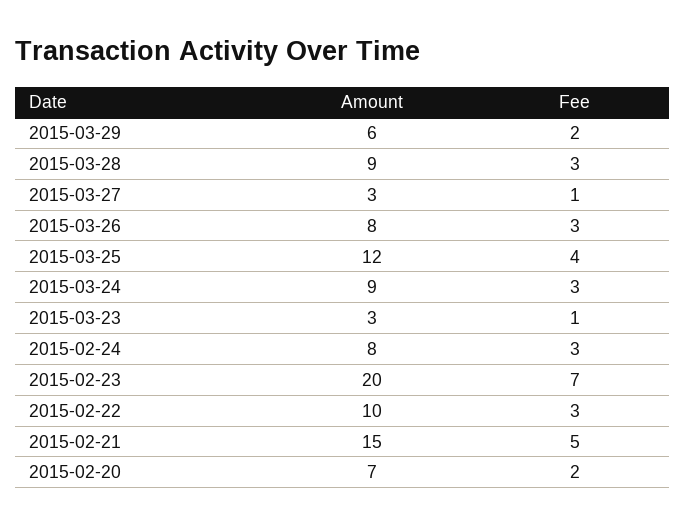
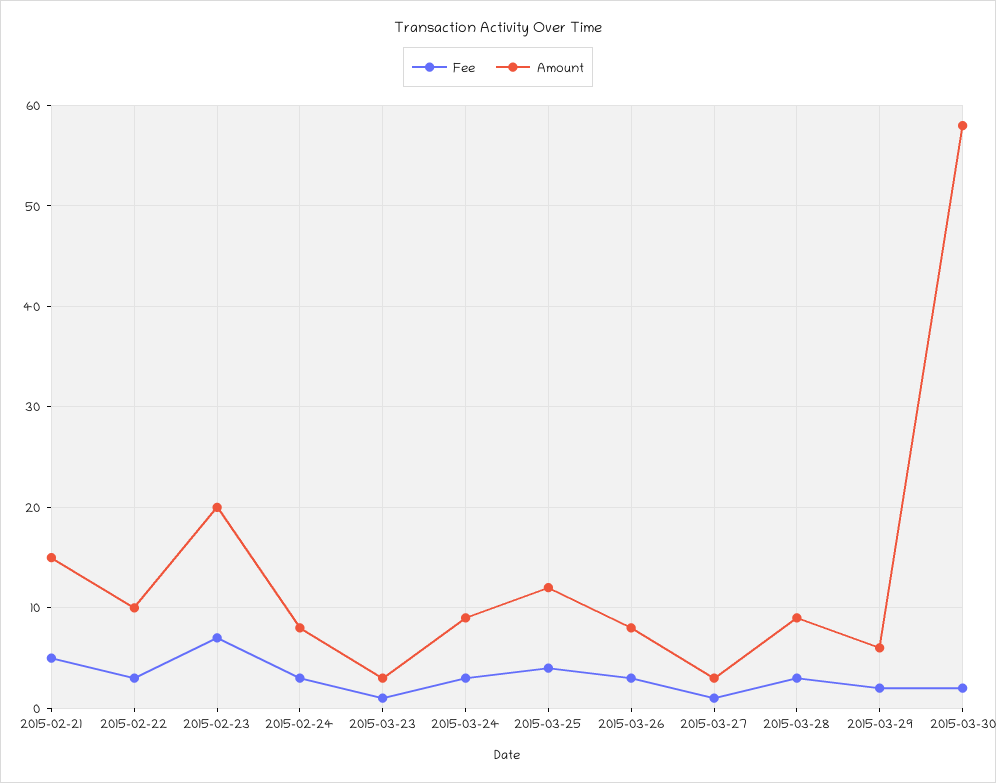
Amount, 2015-02-20: 7 -> none
Fee, 2015-02-20: 2 -> none
Fee, 2015-03-30: none -> 2
Amount, 2015-03-30: none -> 58

